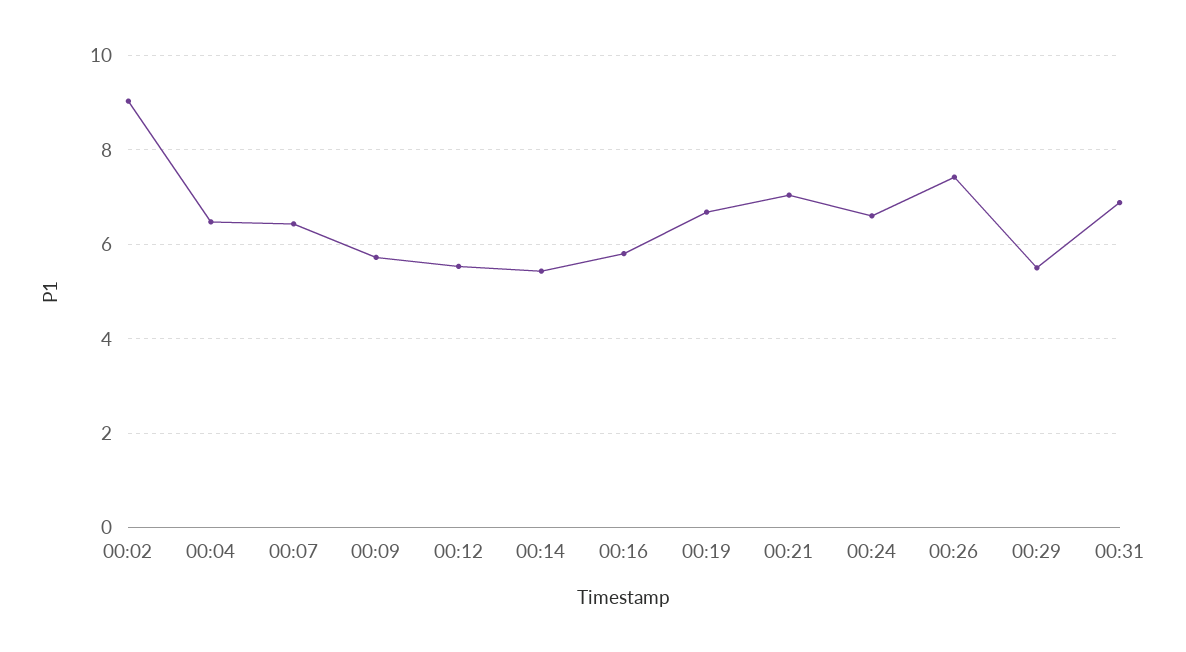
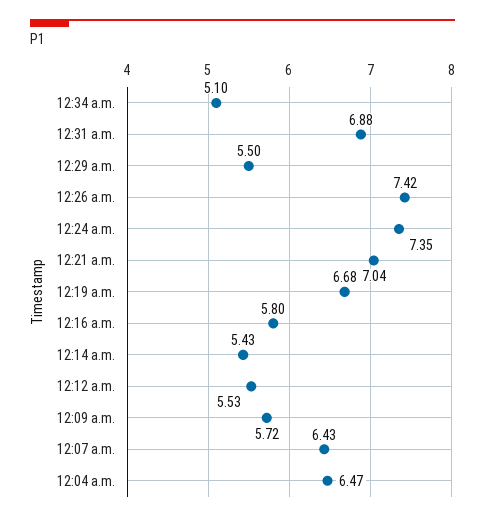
00:02: 9 -> none
00:24: 6.6 -> 7.35
12:34 a.m.: none -> 5.1

